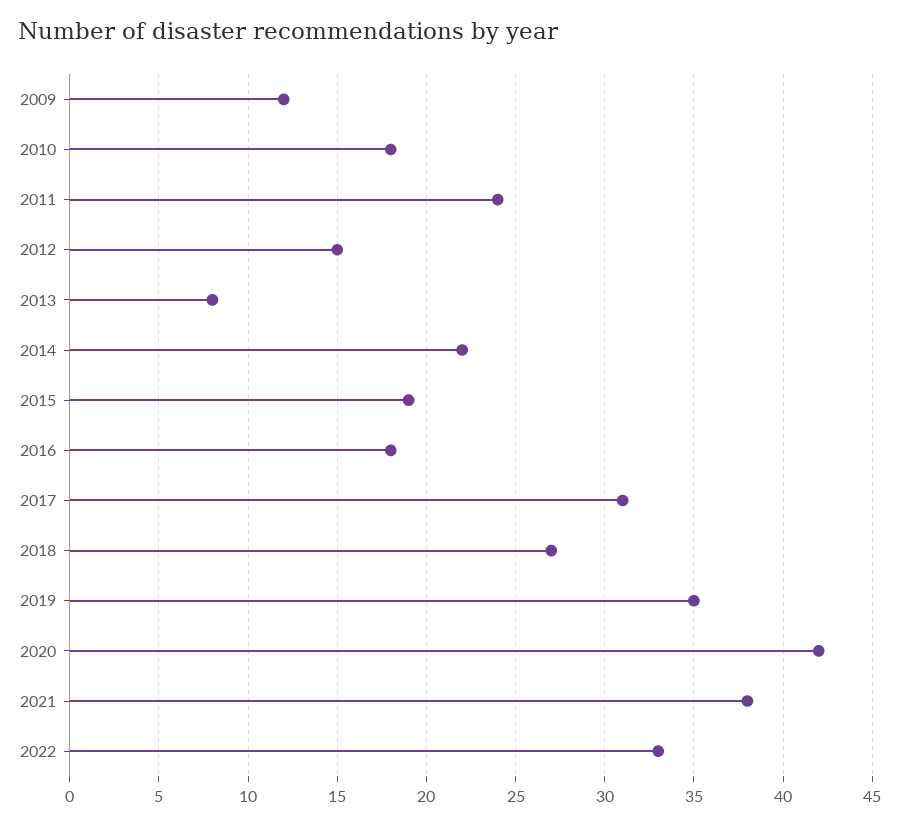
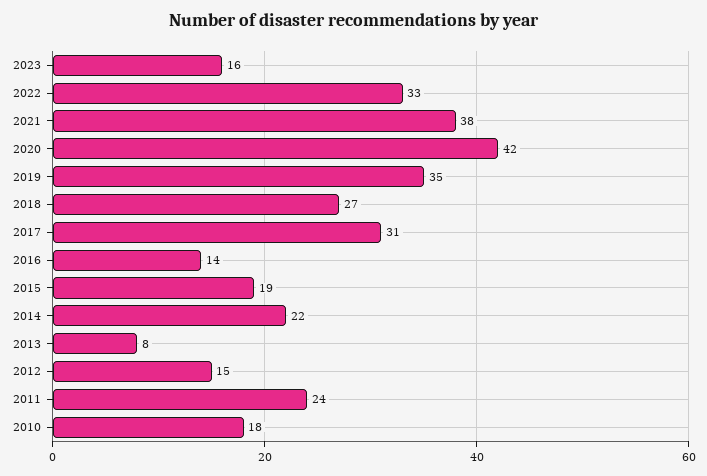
2009: 12 -> none
2016: 18 -> 14
2023: none -> 16

